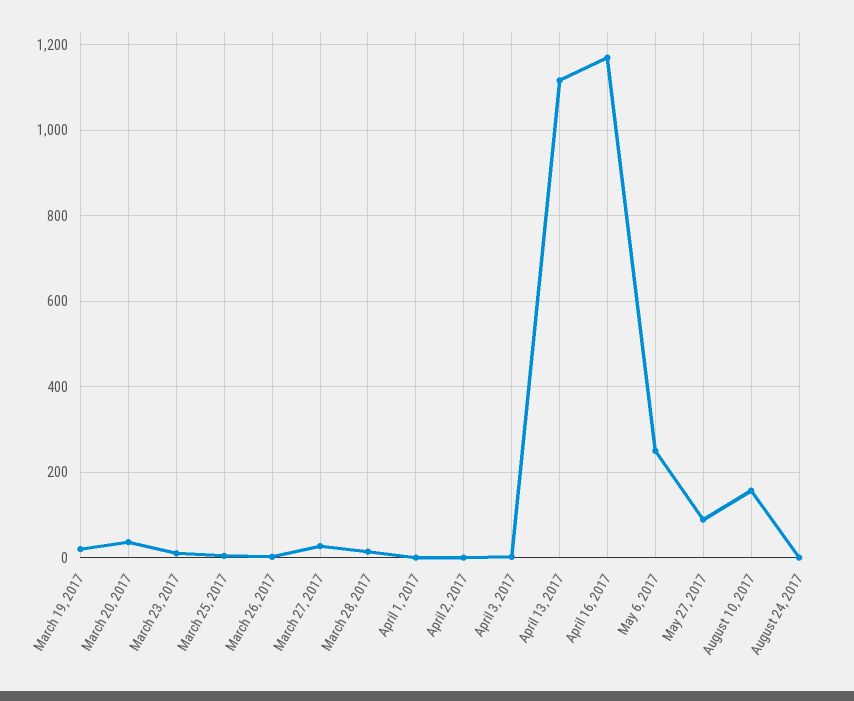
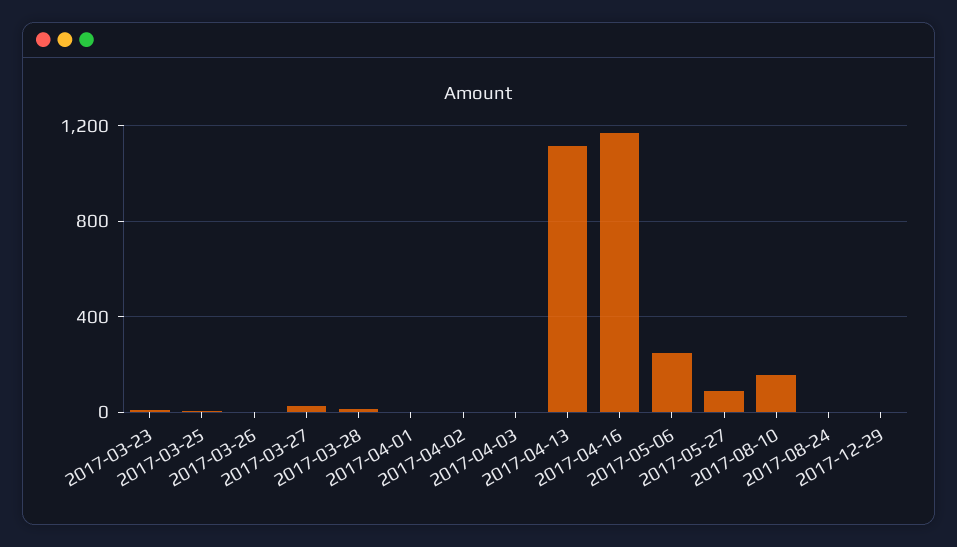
March 19, 2017: 20 -> none
March 20, 2017: 40 -> none
2017-12-29: none -> 0

